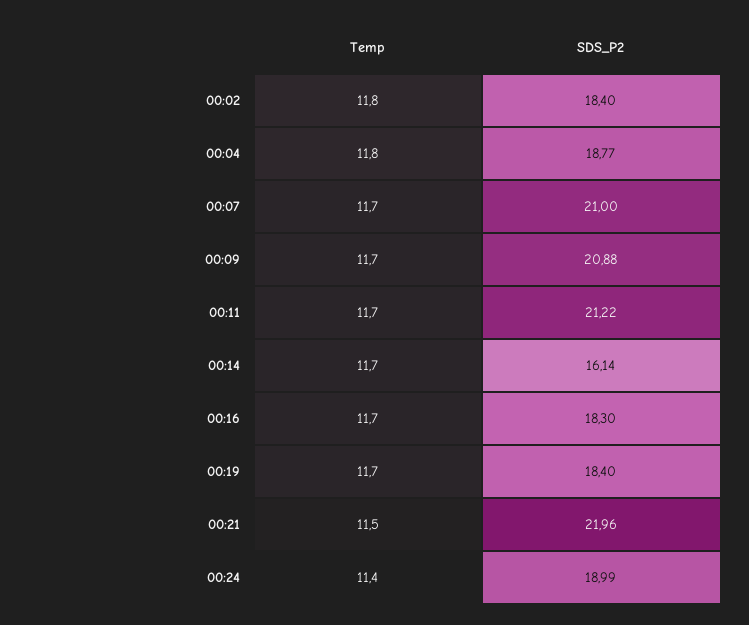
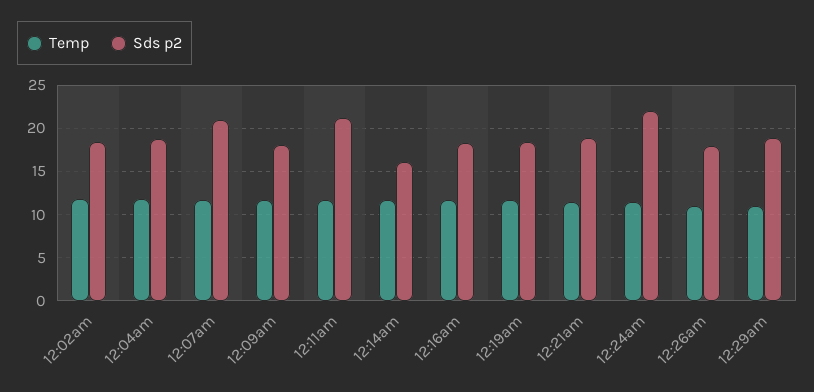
SDS_P2, 00:09: 20.88 -> 18
SDS_P2, 00:21: 21.96 -> 19
SDS_P2, 00:24: 18.99 -> 22
Temp, 12:26am: none -> 11
SDS_P2, 12:26am: none -> 18
Temp, 12:29am: none -> 11
SDS_P2, 12:29am: none -> 19

